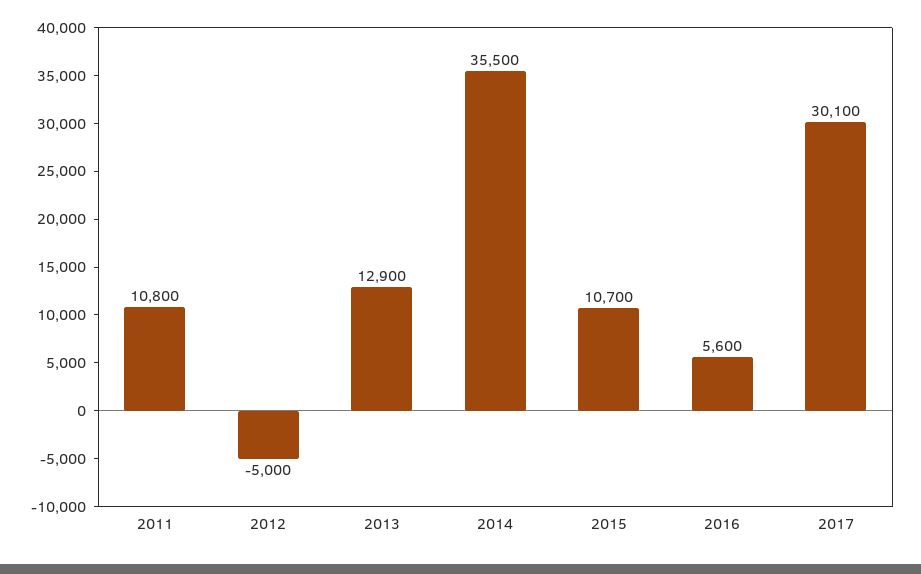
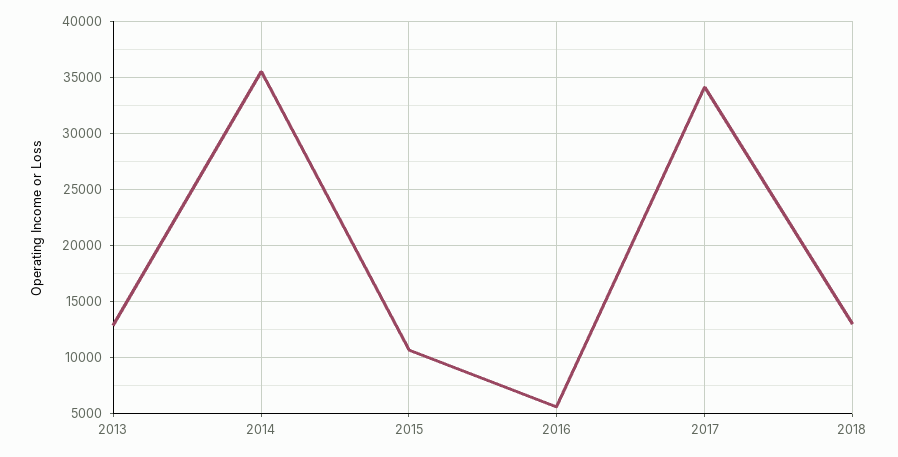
2011: 10800 -> none
2012: -5000 -> none
2017: 30100 -> 34000
2018: none -> 13000

